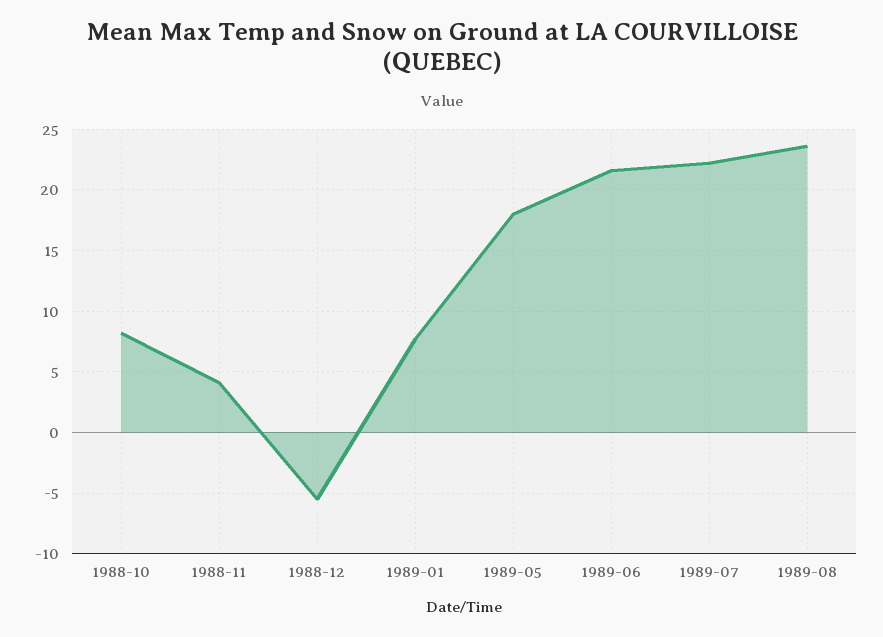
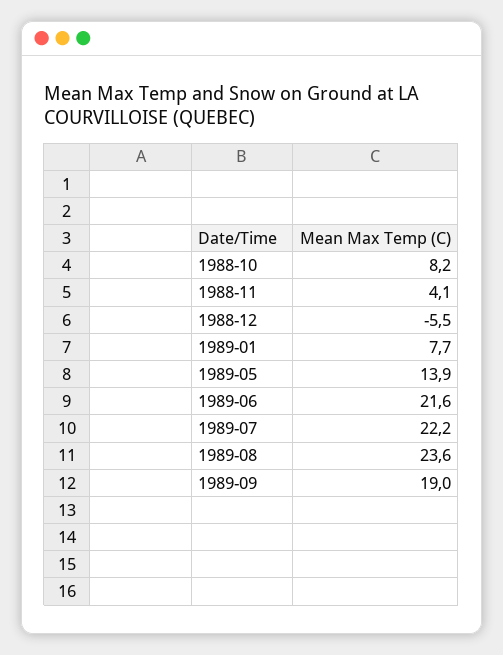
1989-05: 18 -> 13.9
1989-09: none -> 19

